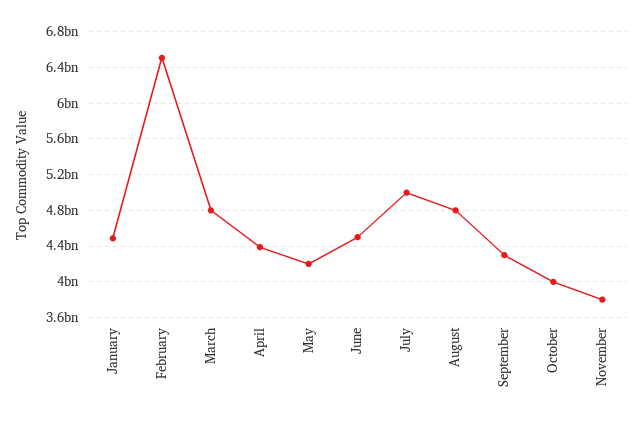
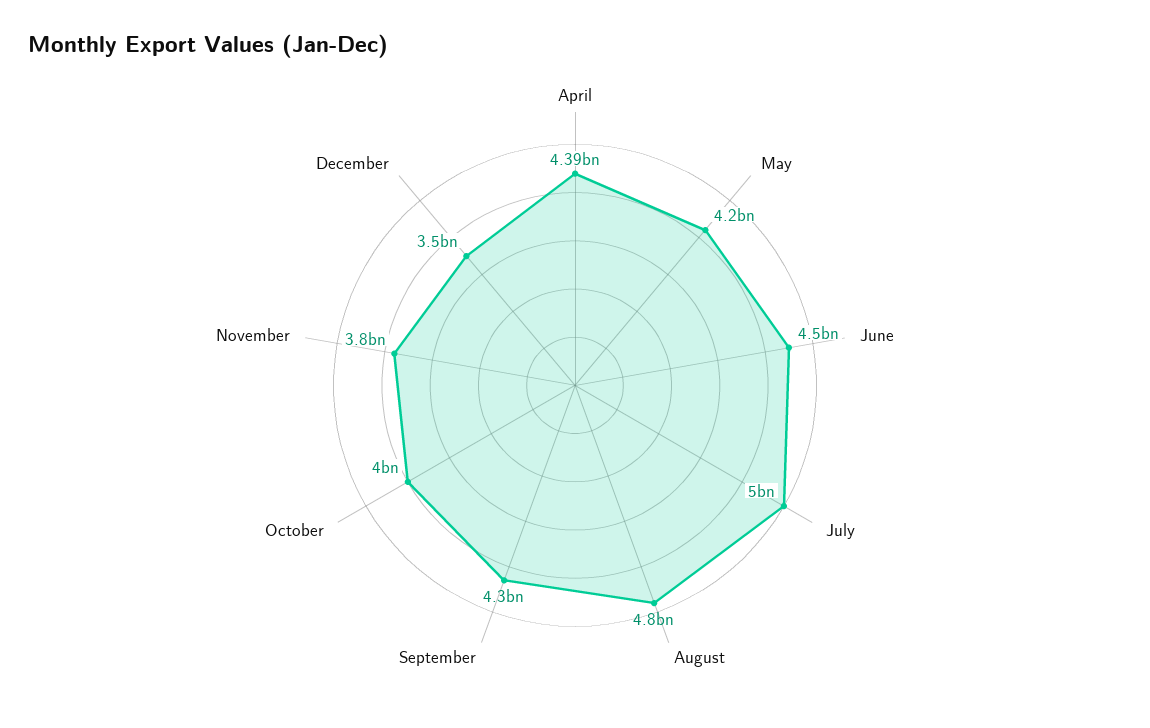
January: 4500000000 -> none
February: 6500000000 -> none
March: 4800000000 -> none
December: none -> 3500000000

